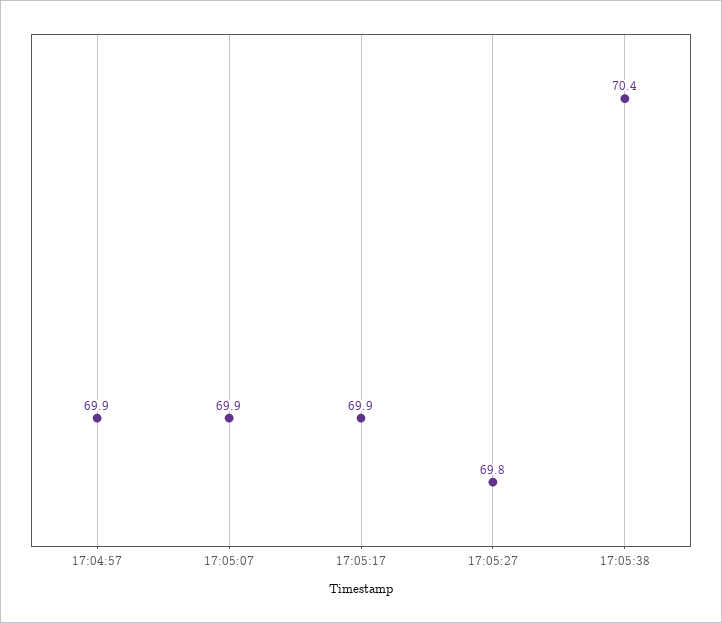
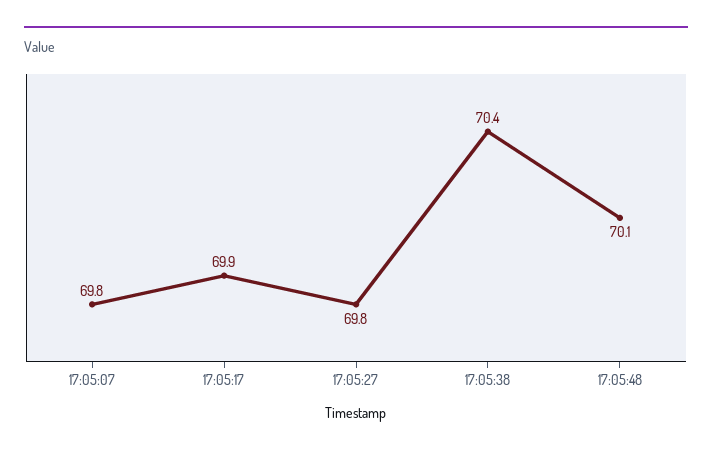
17:04:57: 69.9 -> none
17:05:07: 69.9 -> 69.8
17:05:48: none -> 70.1

